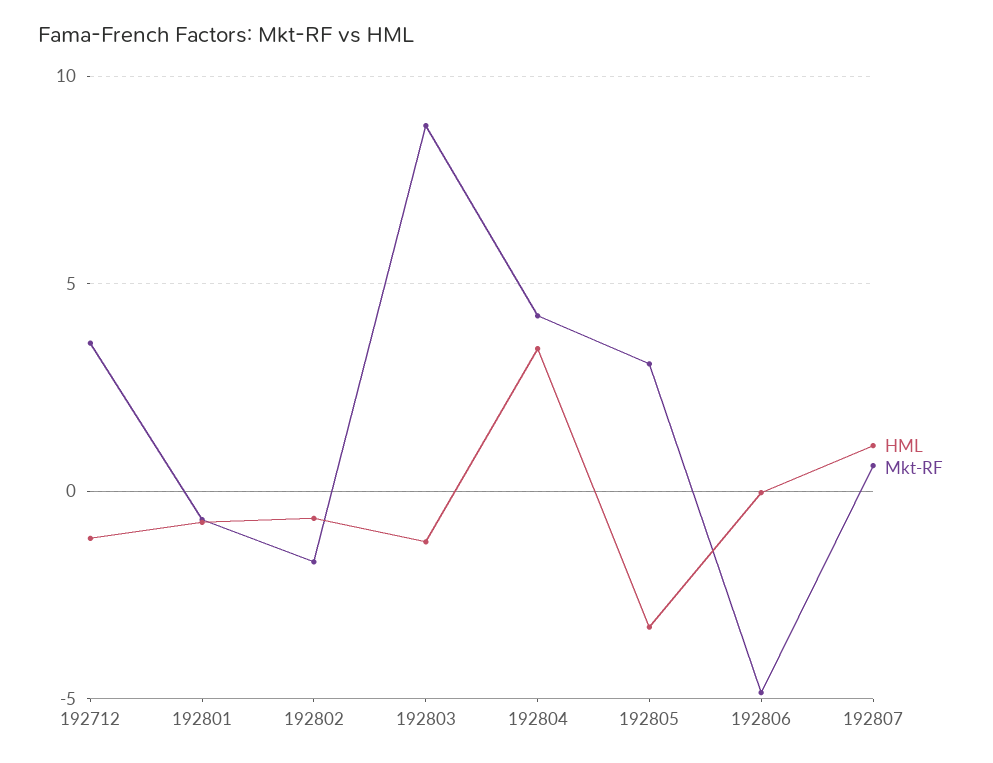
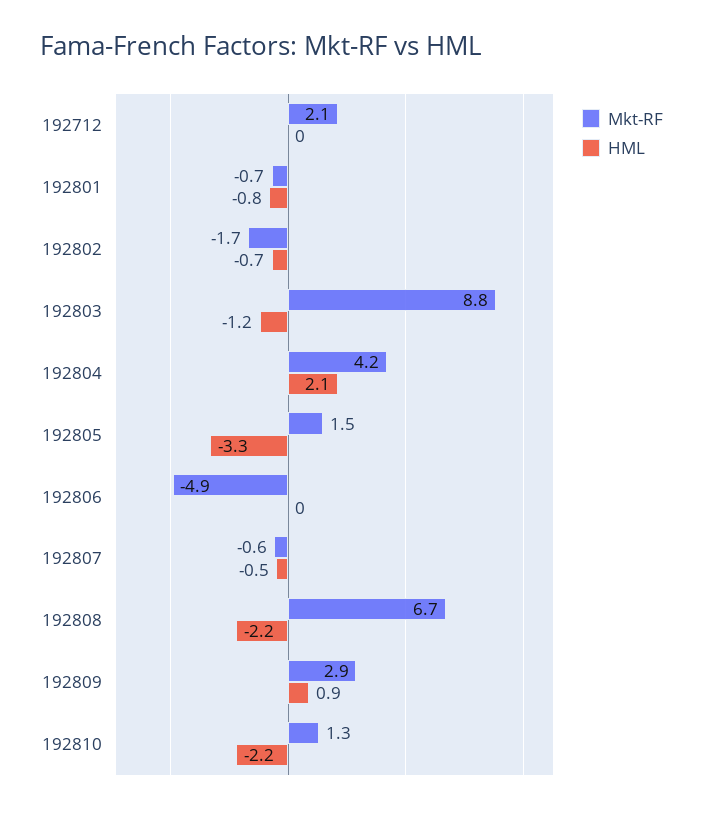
HML, 192712: -1 -> 0
Mkt-RF, 192712: 3.5 -> 2.1
HML, 192804: 3.5 -> 2.1
Mkt-RF, 192805: 3 -> 1.5
HML, 192807: 1 -> -0.5
Mkt-RF, 192807: 0.5 -> -0.6
Mkt-RF, 192808: none -> 6.7
HML, 192808: none -> -2.2
Mkt-RF, 192809: none -> 2.9
HML, 192809: none -> 0.9
Mkt-RF, 192810: none -> 1.3
HML, 192810: none -> -2.2

